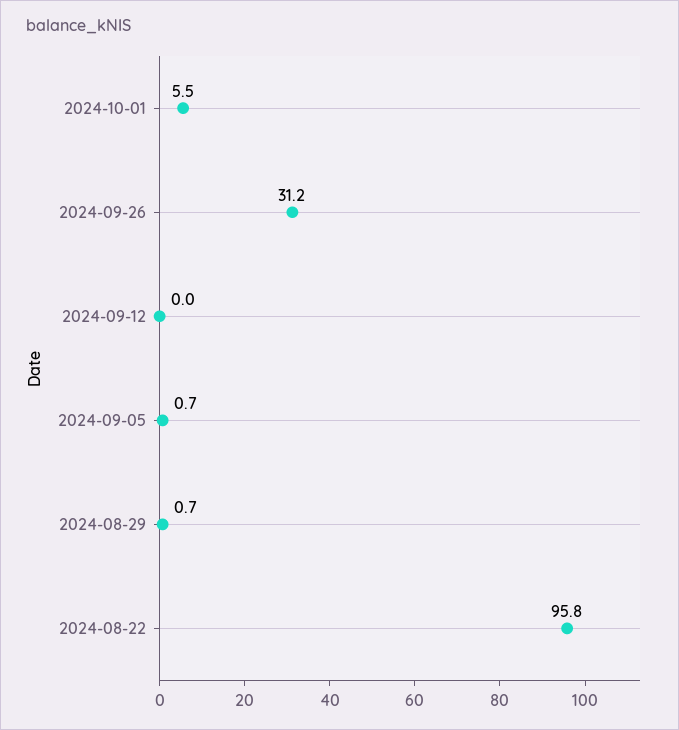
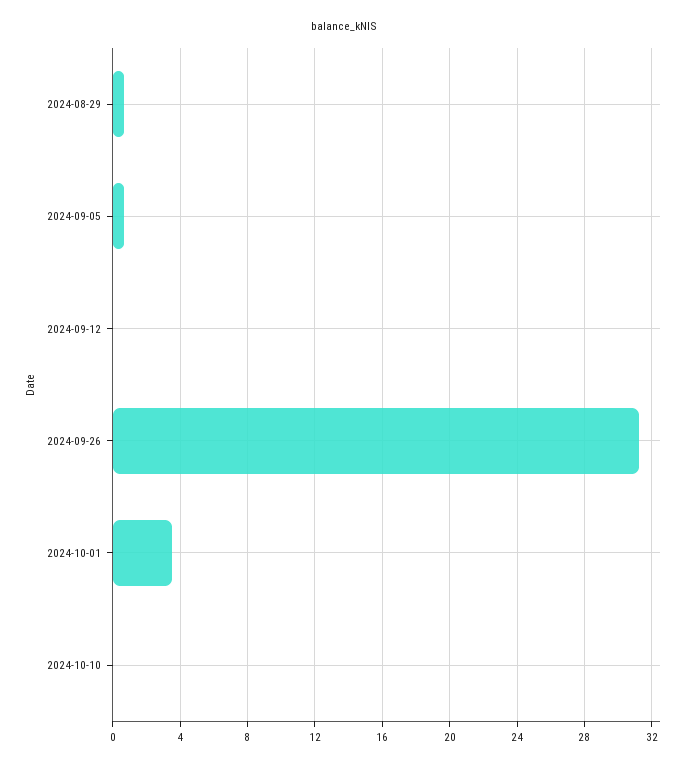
2024-10-01: 5.5 -> 3.5
2024-08-22: 95.8 -> none
2024-10-10: none -> 0

